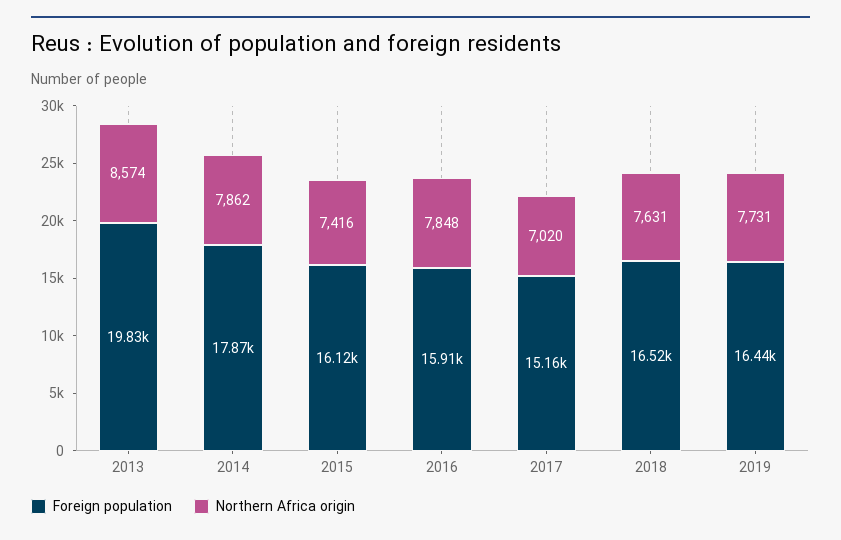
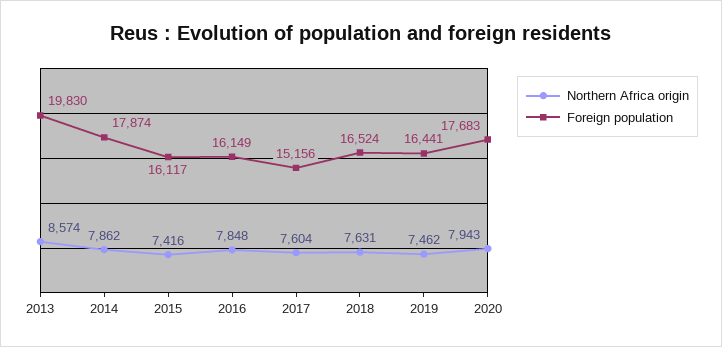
Foreign population, 2016: 15910 -> 16149
Northern Africa origin, 2017: 7020 -> 7604
Northern Africa origin, 2019: 7731 -> 7462
Northern Africa origin, 2020: none -> 7943
Foreign population, 2020: none -> 17683

